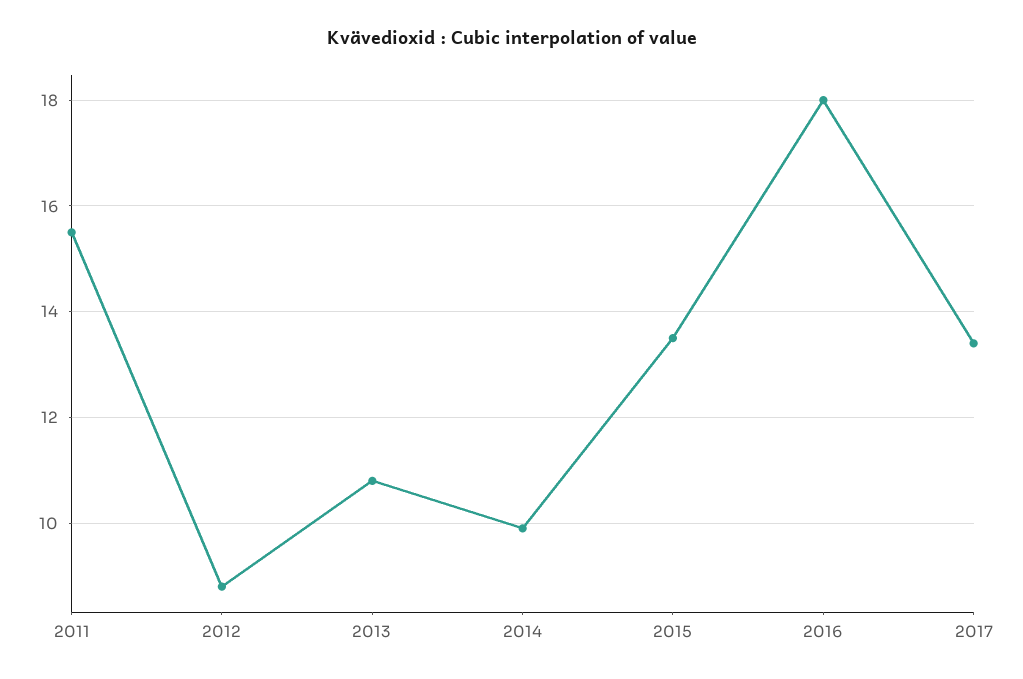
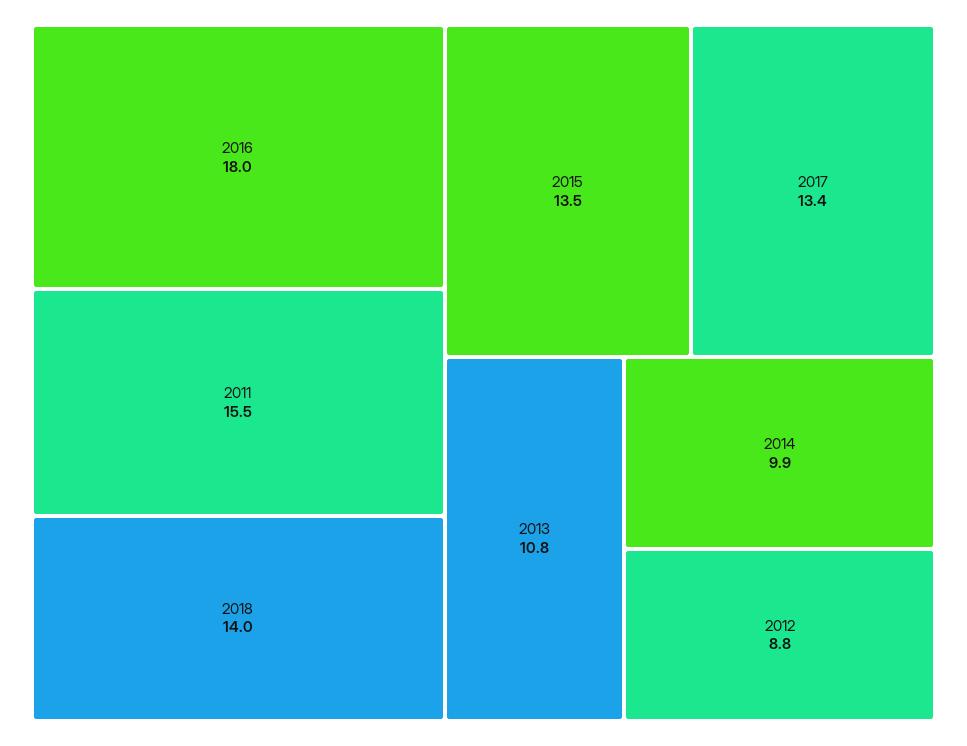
2018: none -> 14

